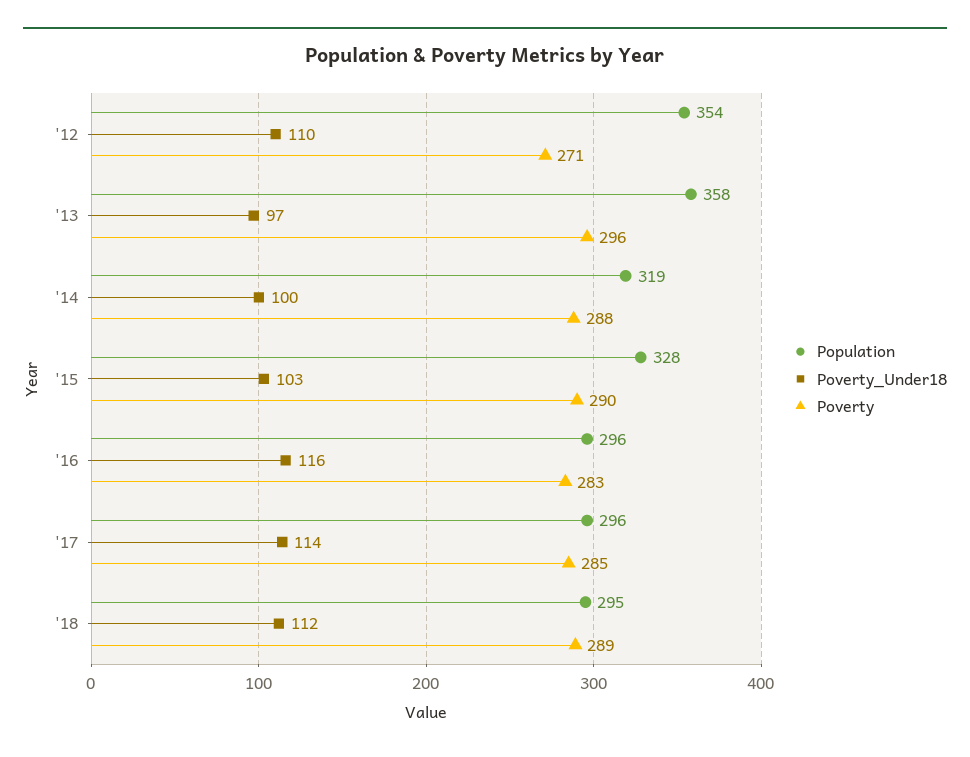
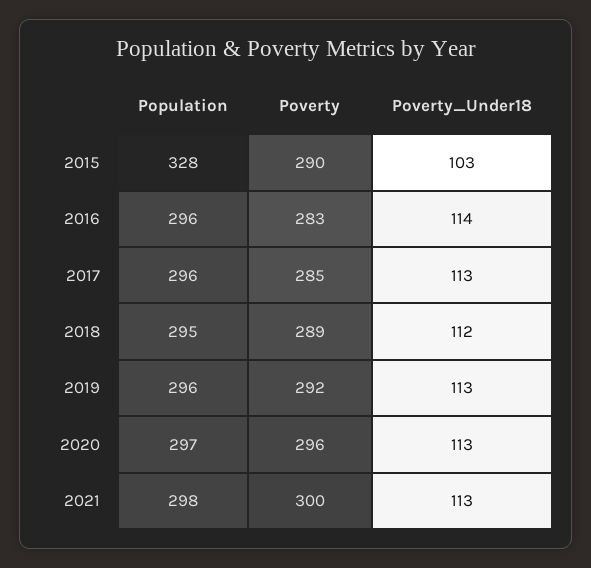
Population, '12: 354 -> none
Poverty_Under18, '12: 110 -> none
Poverty, '12: 271 -> none
Population, '13: 358 -> none
Poverty_Under18, '13: 97 -> none
Poverty, '13: 296 -> none
Population, '14: 319 -> none
Poverty_Under18, '14: 100 -> none
Poverty, '14: 288 -> none
Poverty_Under18, '16: 116 -> 114
Poverty_Under18, '17: 114 -> 113
Population, 2019: none -> 296
Poverty, 2019: none -> 292
Poverty_Under18, 2019: none -> 113
Population, 2020: none -> 297
Poverty, 2020: none -> 296
Poverty_Under18, 2020: none -> 113
Population, 2021: none -> 298
Poverty, 2021: none -> 300
Poverty_Under18, 2021: none -> 113

